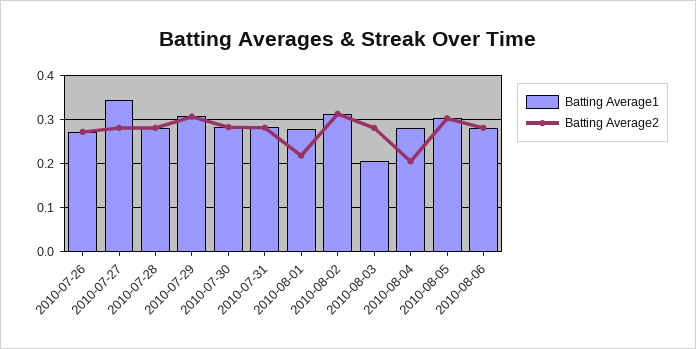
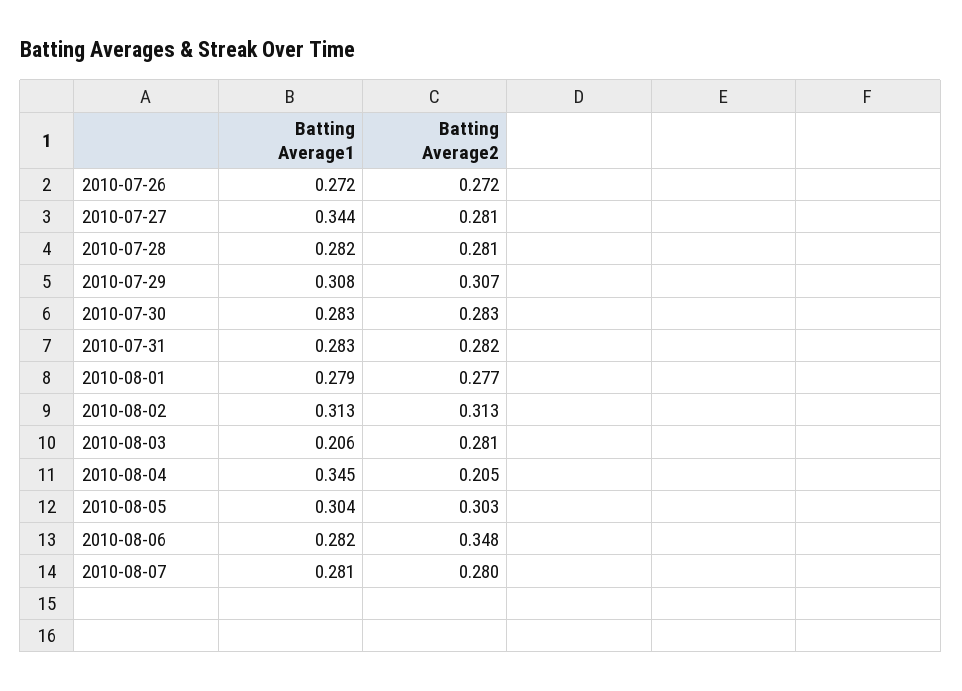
Batting Average2, 2010-08-01: 0.22 -> 0.277
Batting Average1, 2010-08-04: 0.28 -> 0.345
Batting Average2, 2010-08-06: 0.28 -> 0.348
Batting Average1, 2010-08-07: none -> 0.281
Batting Average2, 2010-08-07: none -> 0.28

